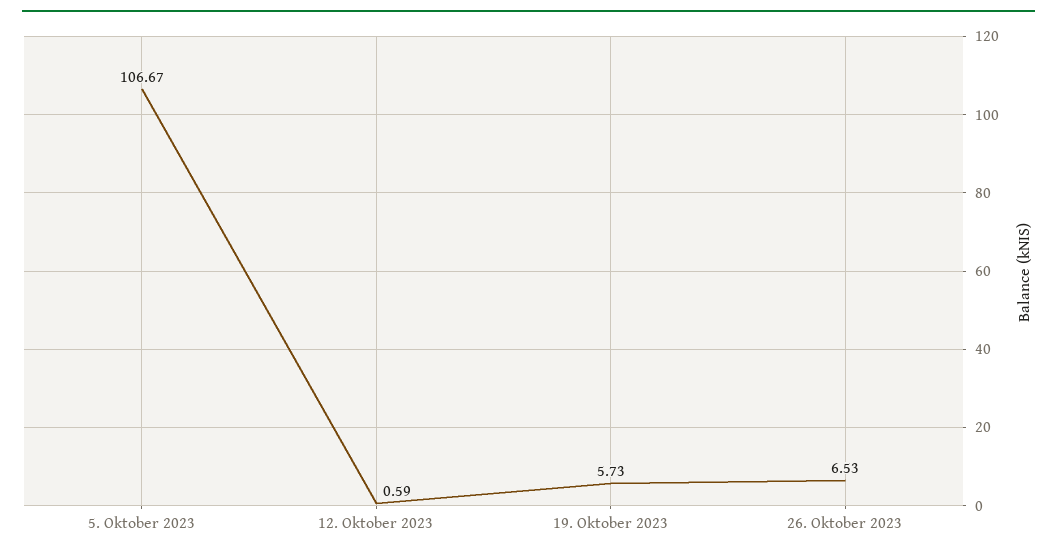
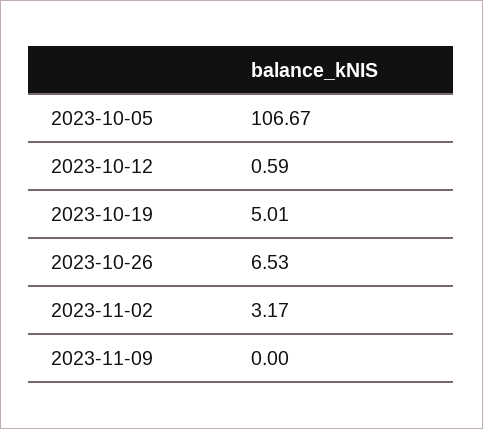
19. Oktober 2023: 5.73 -> 5.01
2023-11-02: none -> 3.17
2023-11-09: none -> 0

